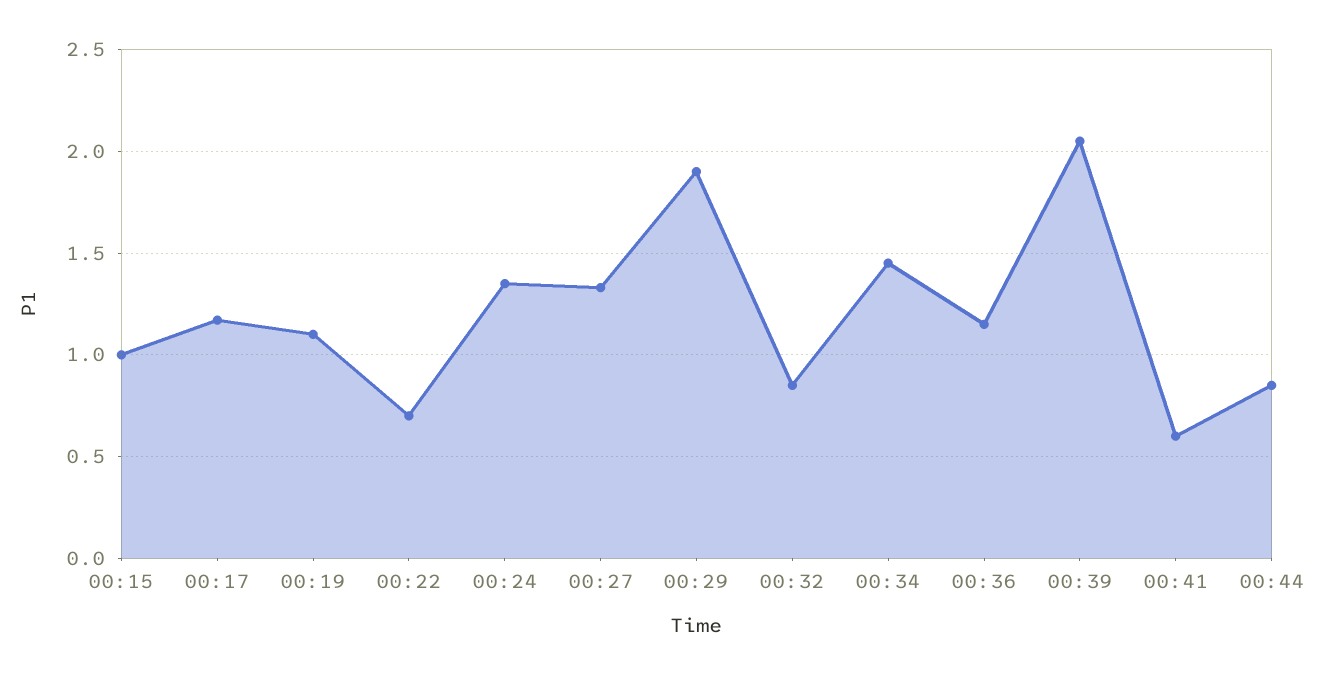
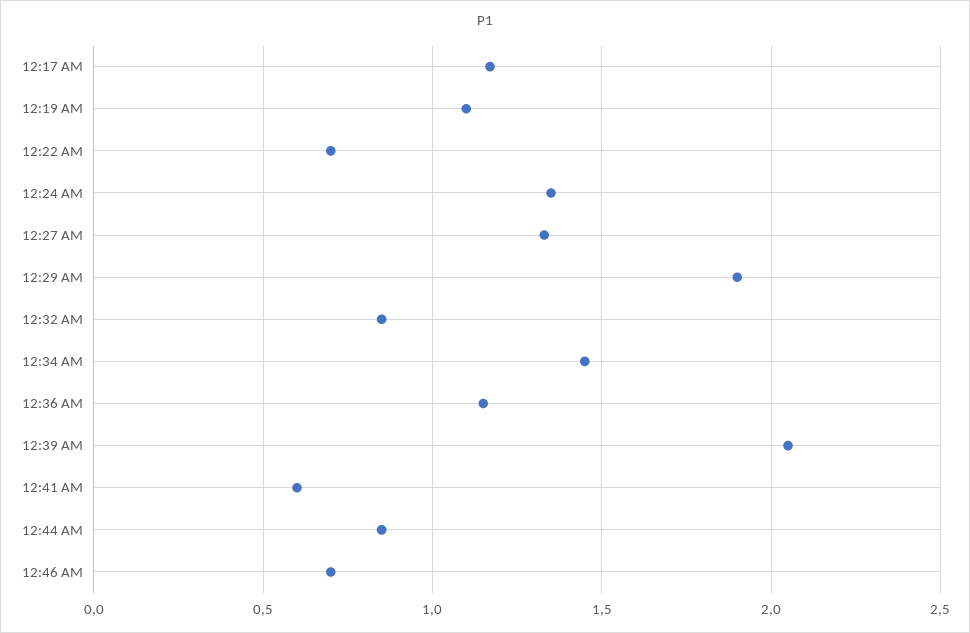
00:15: 1 -> none
12:46 AM: none -> 0.7

